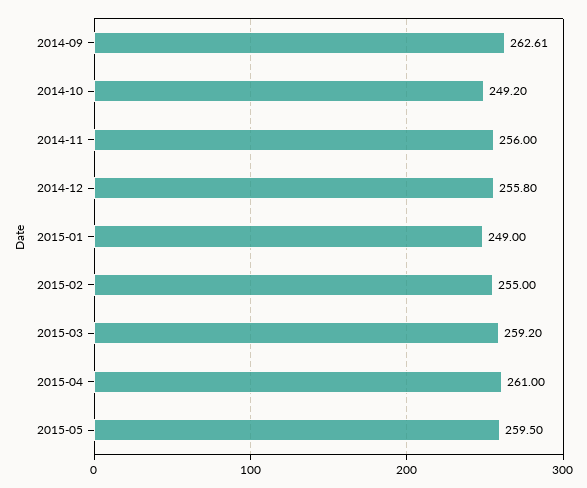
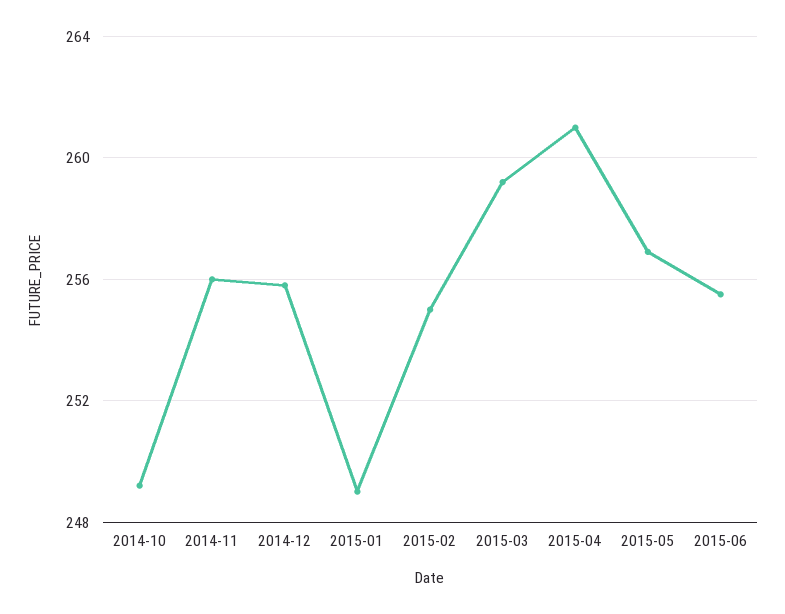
2014-09: 262.61 -> none
2015-05: 259.5 -> 257
2015-06: none -> 255.5

